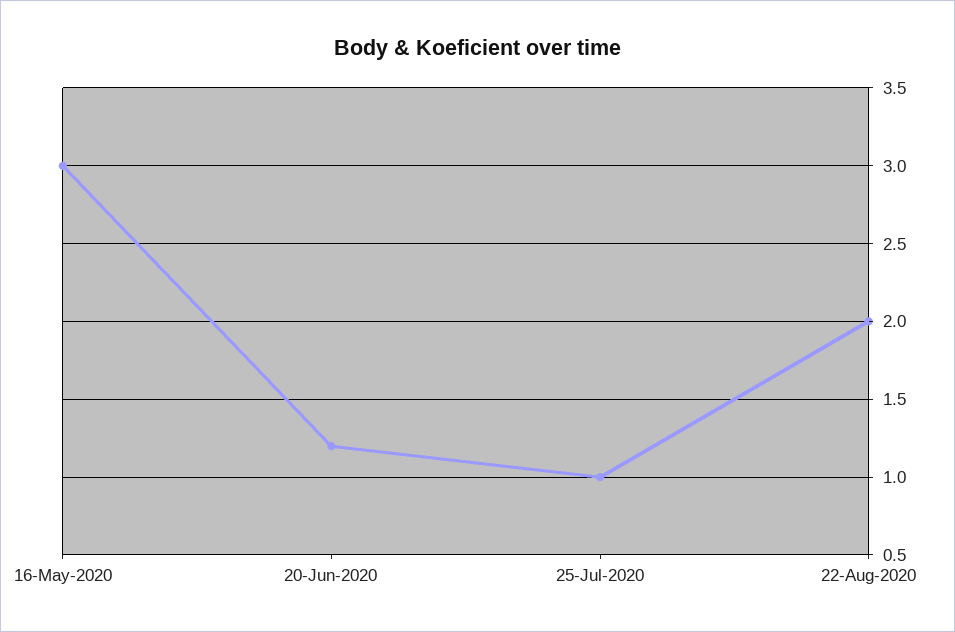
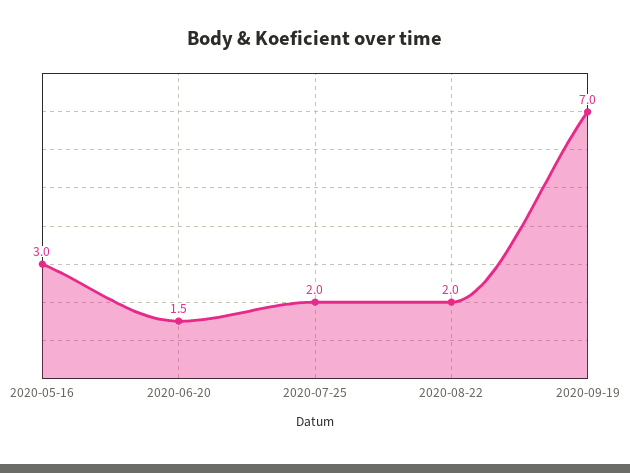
20-Jun-2020: 1.2 -> 1.5
25-Jul-2020: 1 -> 2
2020-09-19: none -> 7

